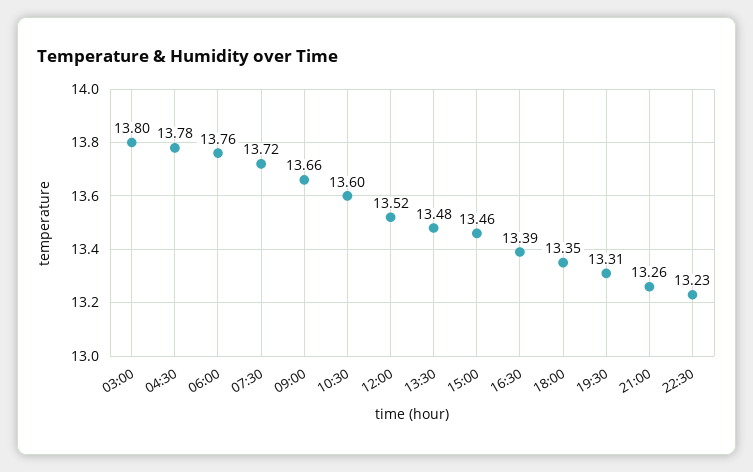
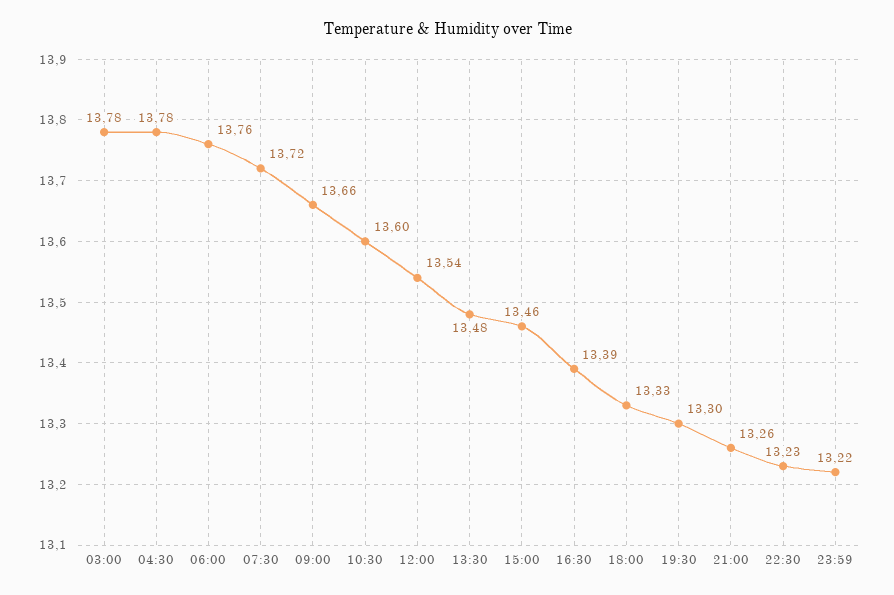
03:00: 13.8 -> 13.78
12:00: 13.52 -> 13.54
18:00: 13.35 -> 13.33
19:30: 13.31 -> 13.3
23:59: none -> 13.22

